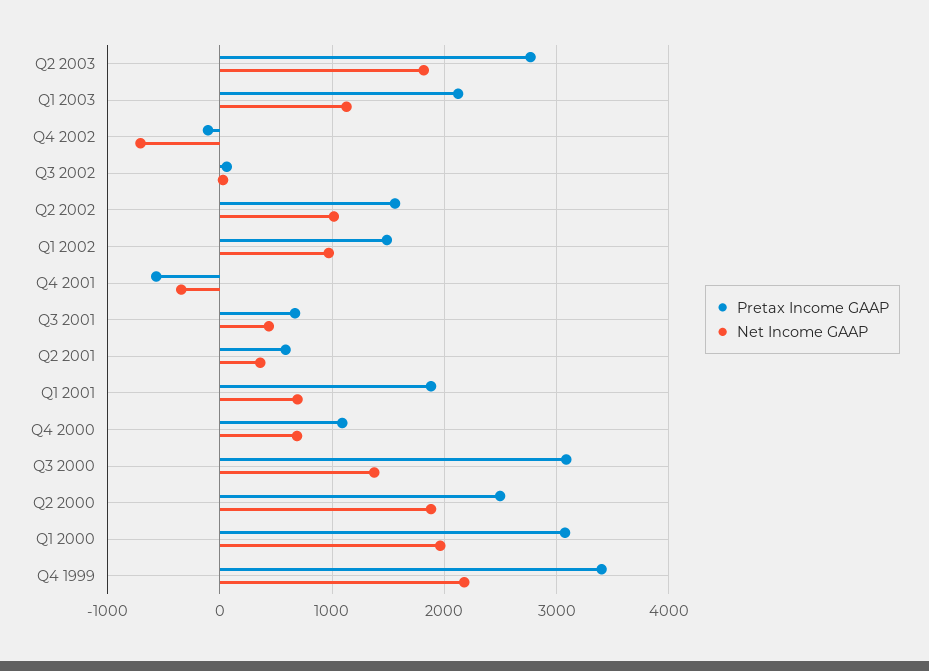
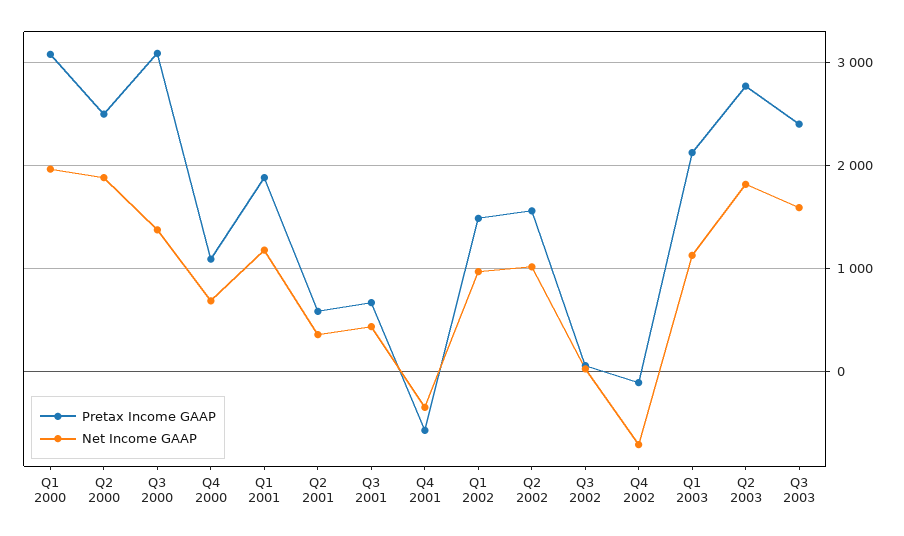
Net Income GAAP, Q1 2001: 700 -> 1200
Pretax Income GAAP, Q4 1999: 3400 -> none
Net Income GAAP, Q4 1999: 2200 -> none
Pretax Income GAAP, Q3 2003: none -> 2400
Net Income GAAP, Q3 2003: none -> 1600

